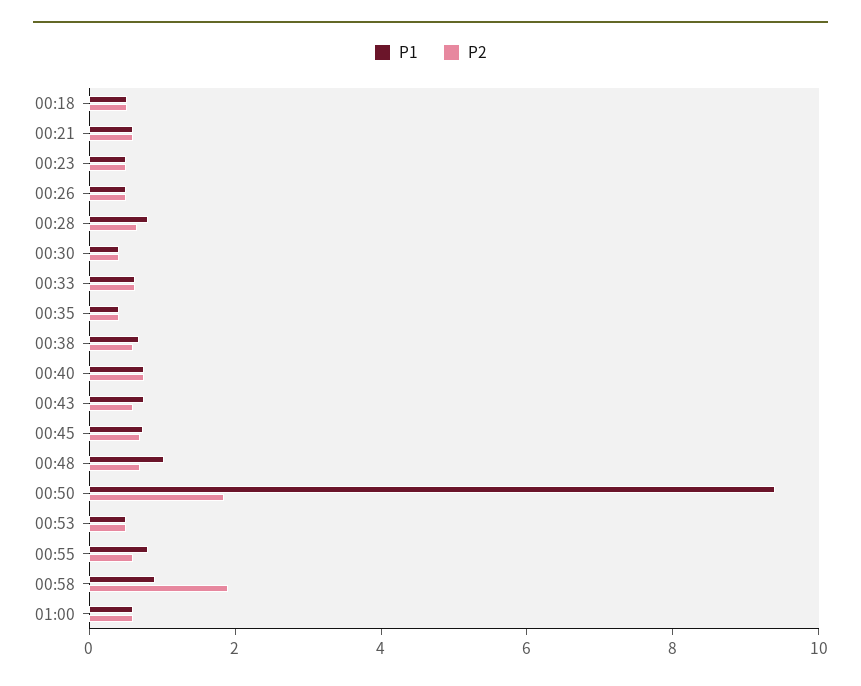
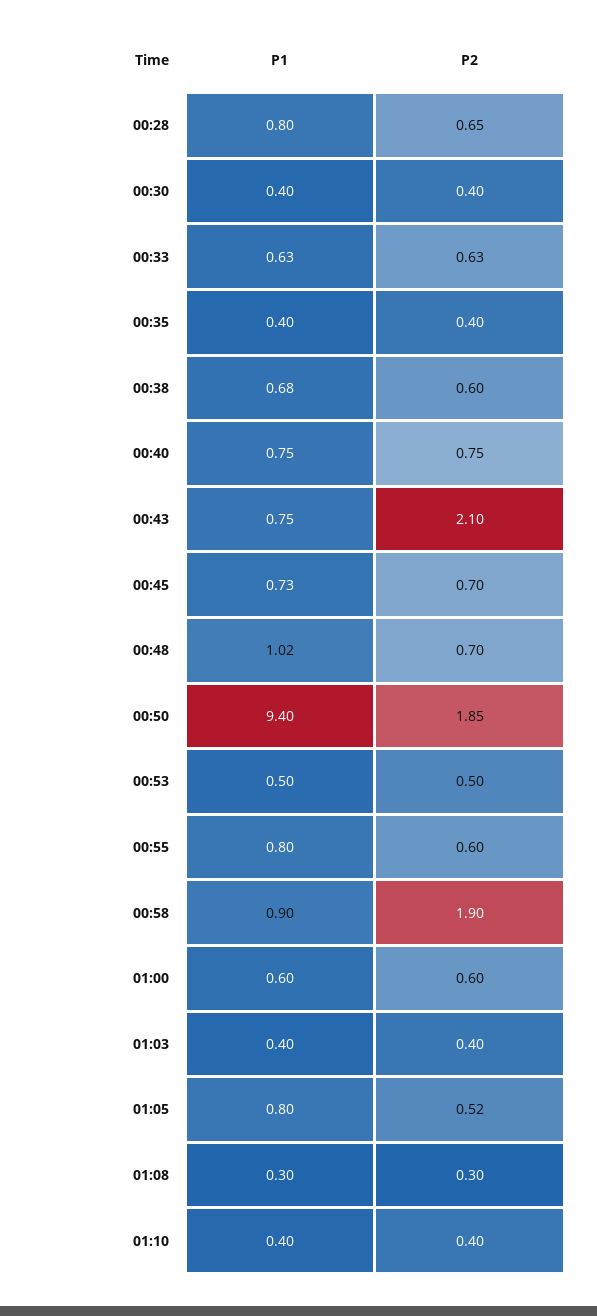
P1, 00:18: 0.5 -> none
P2, 00:18: 0.5 -> none
P1, 00:21: 0.5 -> none
P2, 00:21: 0.5 -> none
P1, 00:23: 0.5 -> none
P2, 00:23: 0.5 -> none
P1, 00:26: 0.5 -> none
P2, 00:26: 0.5 -> none
P2, 00:43: 0.5 -> 2.1
P1, 01:03: none -> 0.4
P2, 01:03: none -> 0.4
P1, 01:05: none -> 0.8
P2, 01:05: none -> 0.52
P1, 01:08: none -> 0.3
P2, 01:08: none -> 0.3
P1, 01:10: none -> 0.4
P2, 01:10: none -> 0.4

